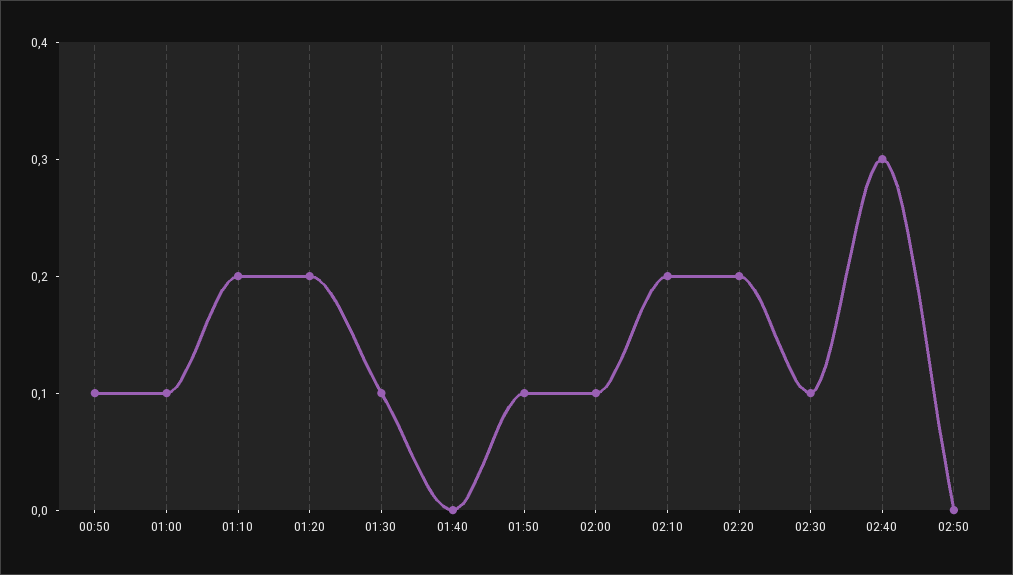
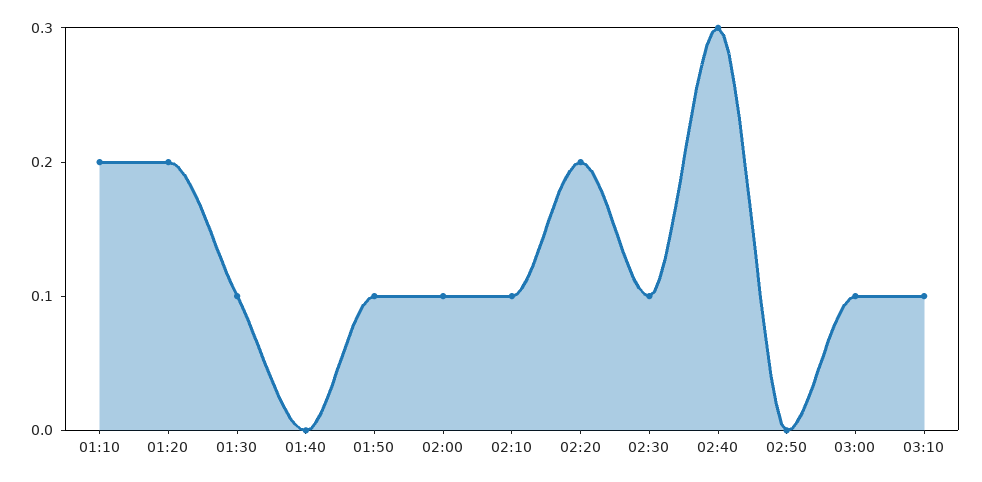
00:50: 0.1 -> none
01:00: 0.1 -> none
02:10: 0.2 -> 0.1
03:00: none -> 0.1
03:10: none -> 0.1

